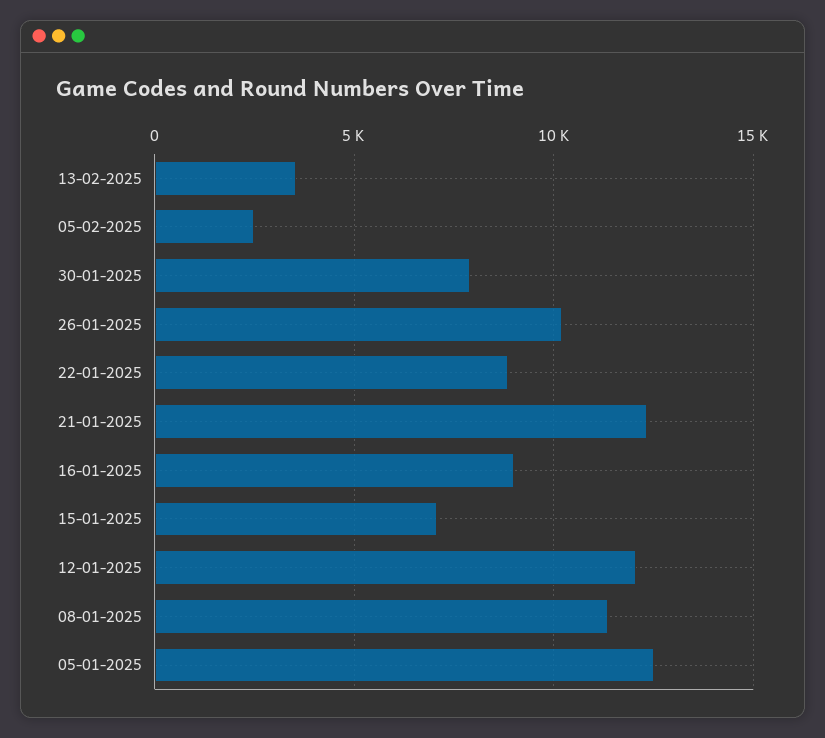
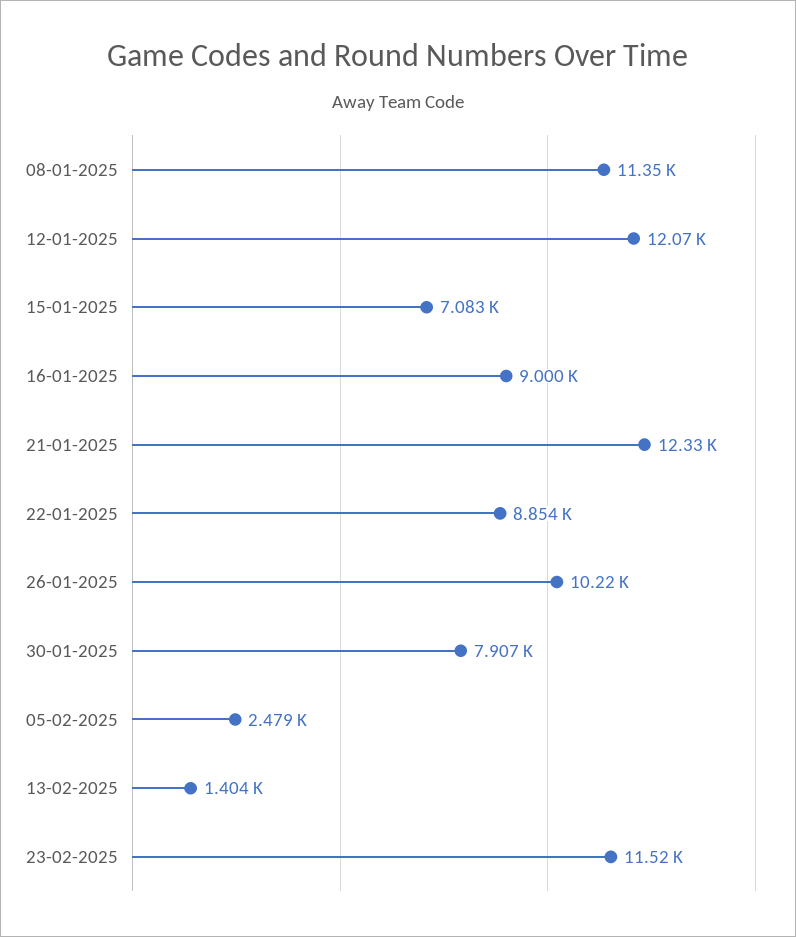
13-02-2025: 3500 -> 1404
05-01-2025: 12500 -> none
23-02-2025: none -> 11520

